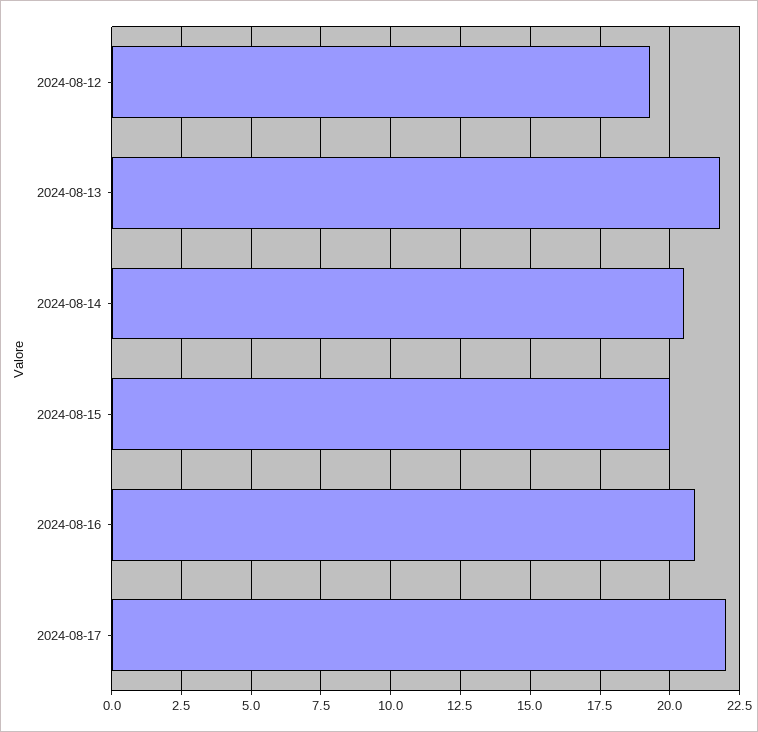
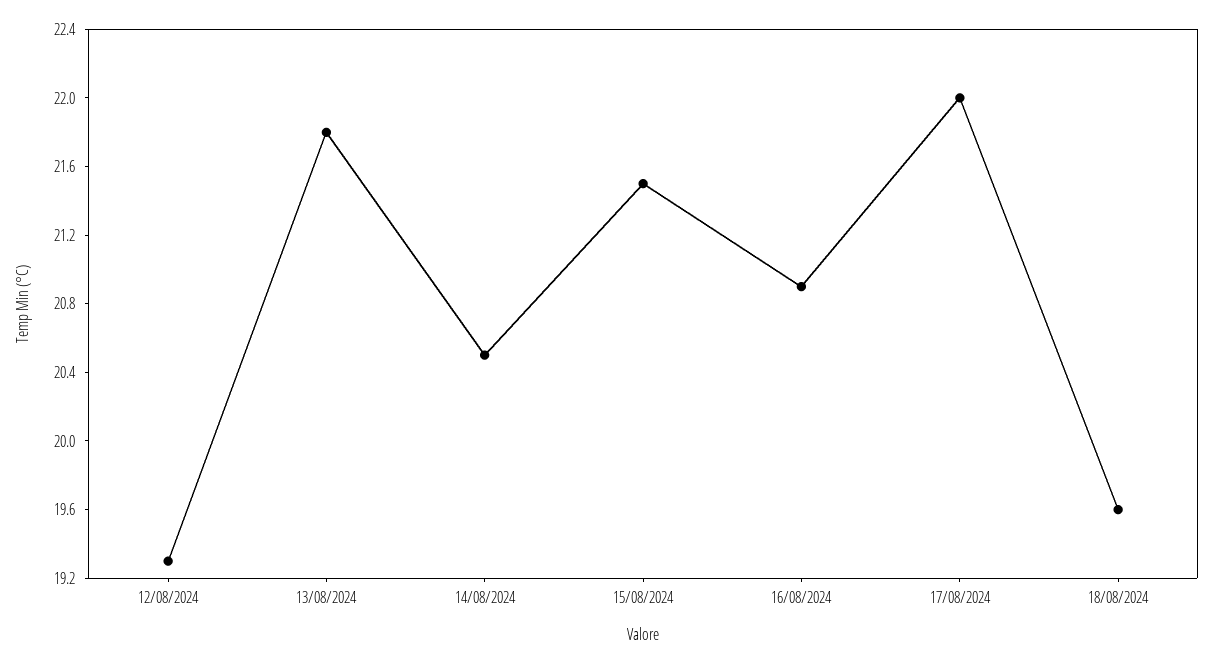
2024-08-15: 20 -> 21.5
18/08/2024: none -> 19.6

